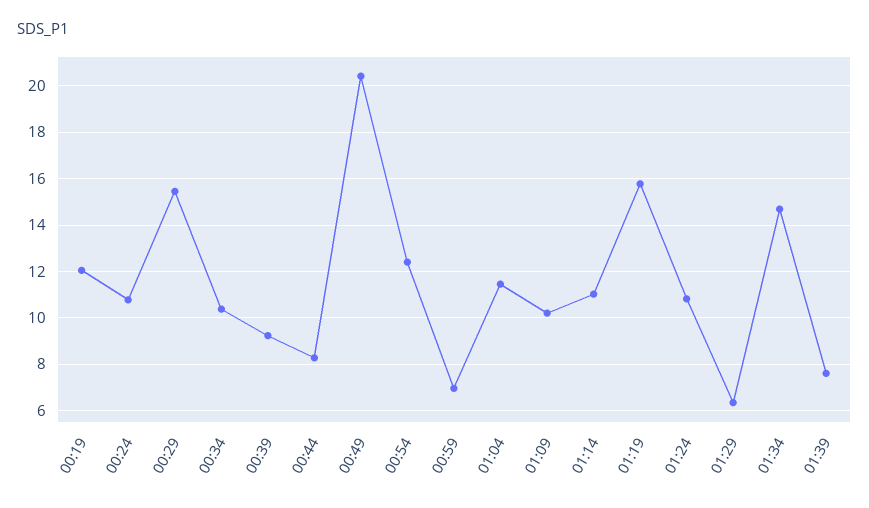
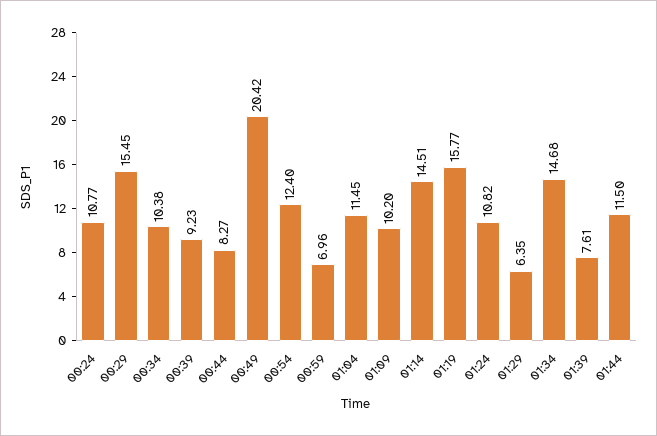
00:19: 12 -> none
01:14: 11 -> 14.51
01:44: none -> 11.5

